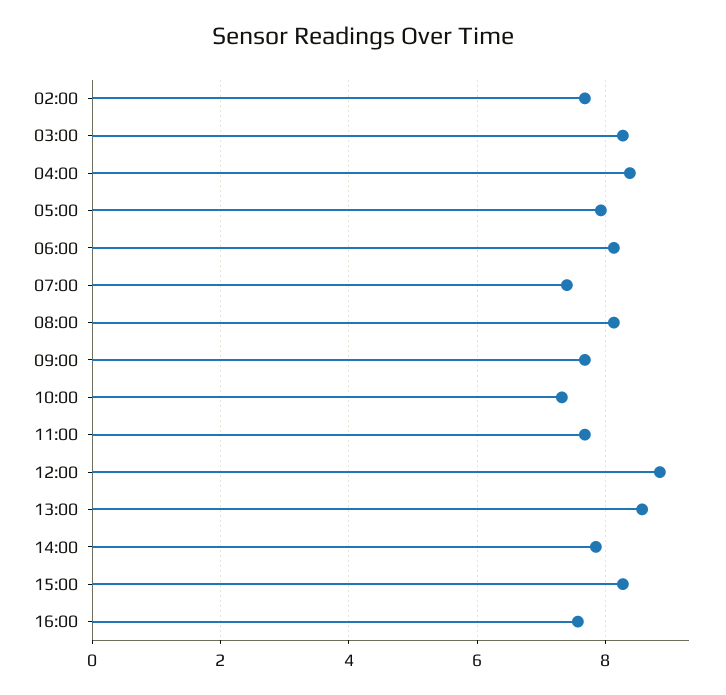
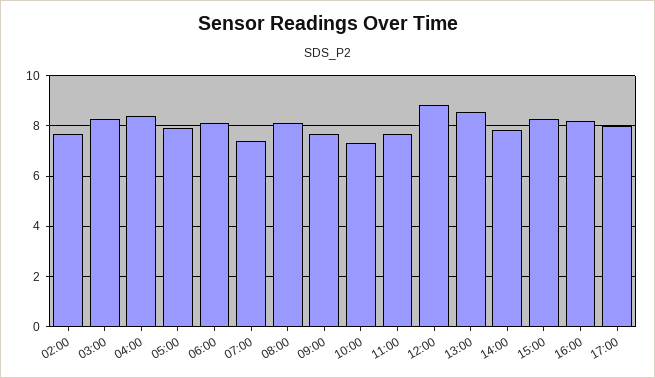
16:00: 7.6 -> 8.25
17:00: none -> 8

